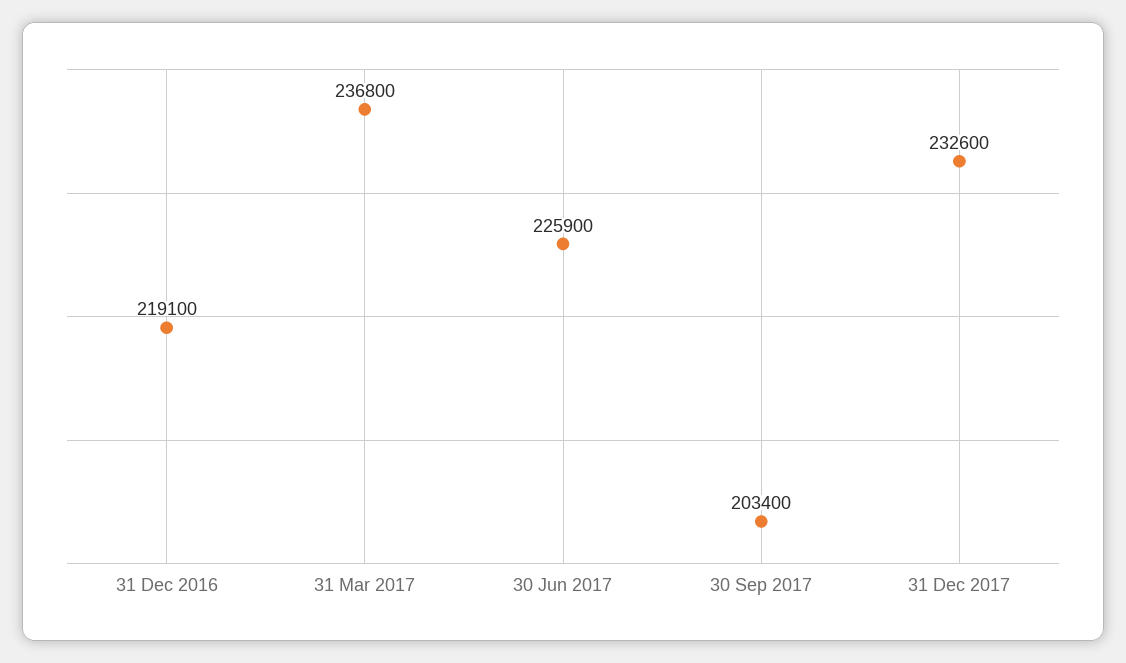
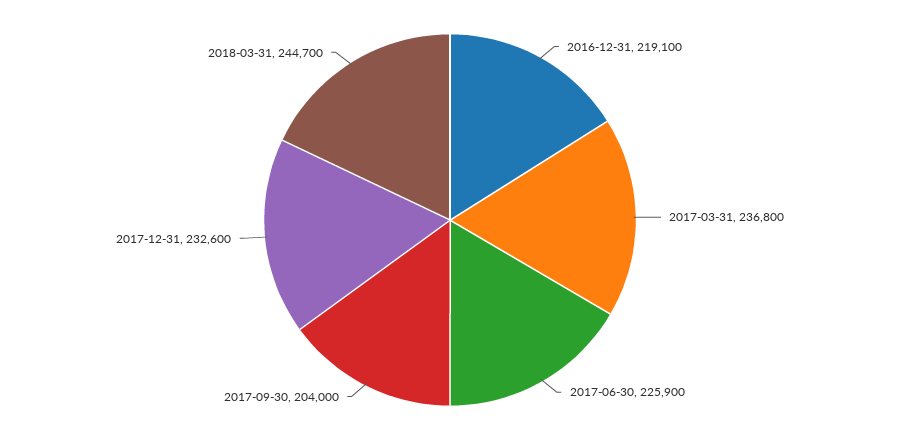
30 Sep 2017: 203400 -> 204000
2018-03-31: none -> 244700

